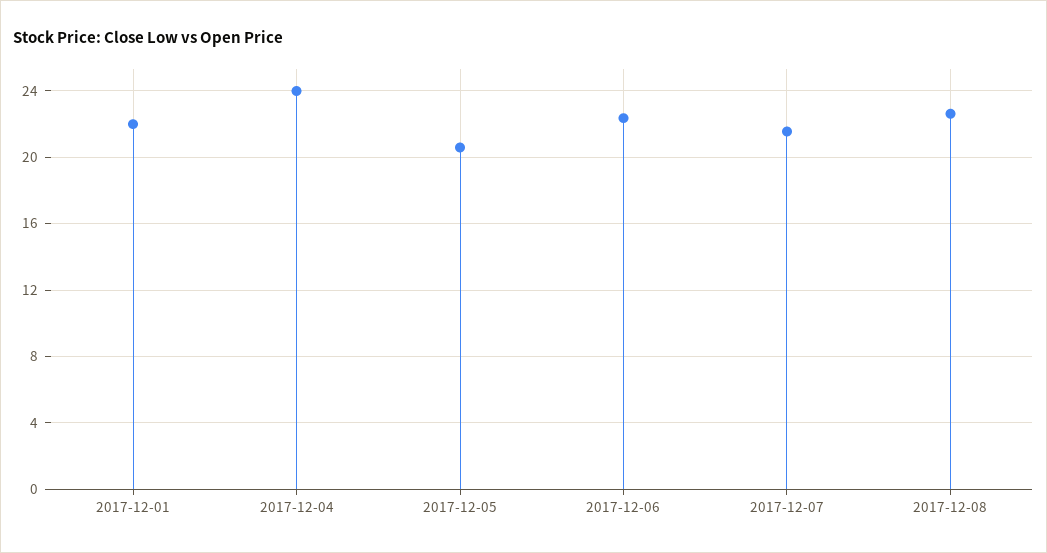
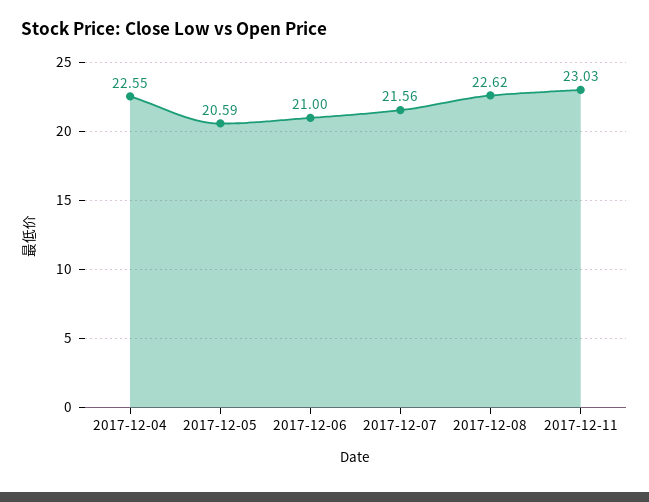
2017-12-01: 22 -> none
2017-12-04: 24 -> 22.55
2017-12-06: 22.5 -> 21
2017-12-11: none -> 23.03

